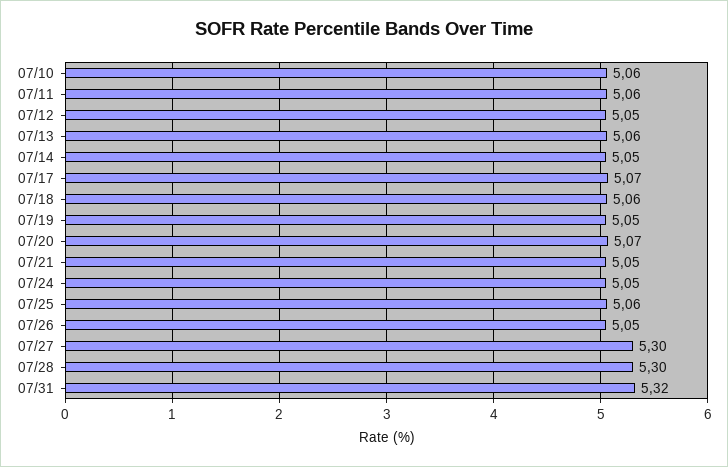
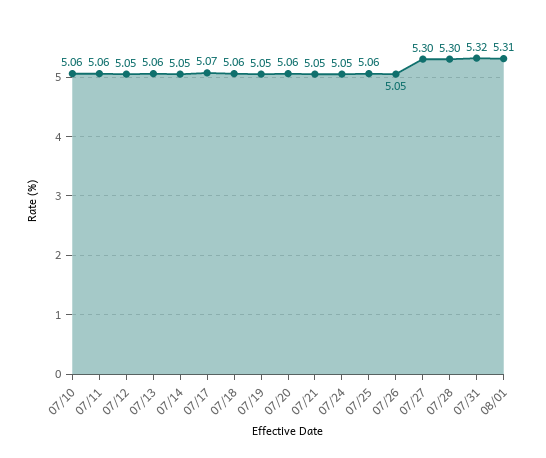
07/20: 5.07 -> 5.06
08/01: none -> 5.31

